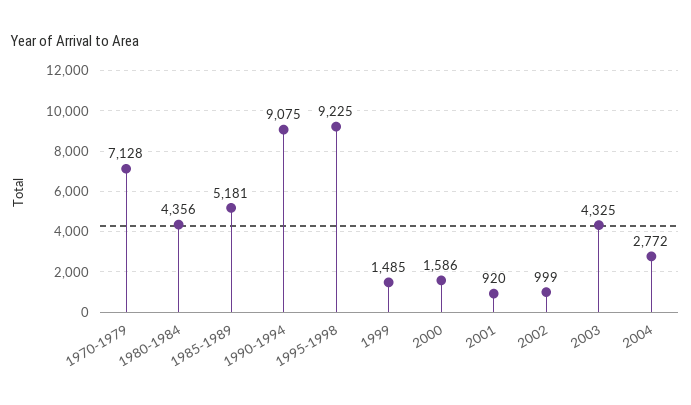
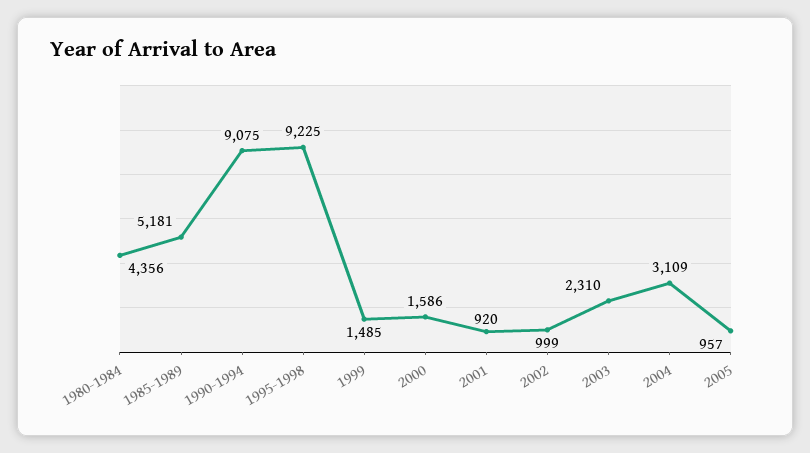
1970-1979: 7128 -> none
2003: 4325 -> 2310
2004: 2772 -> 3109
2005: none -> 957

